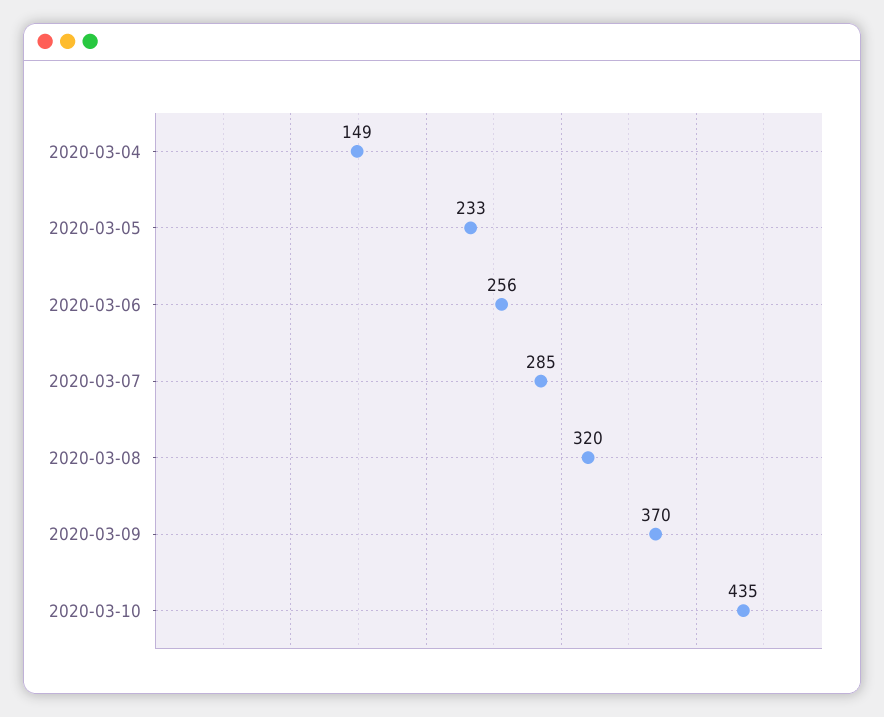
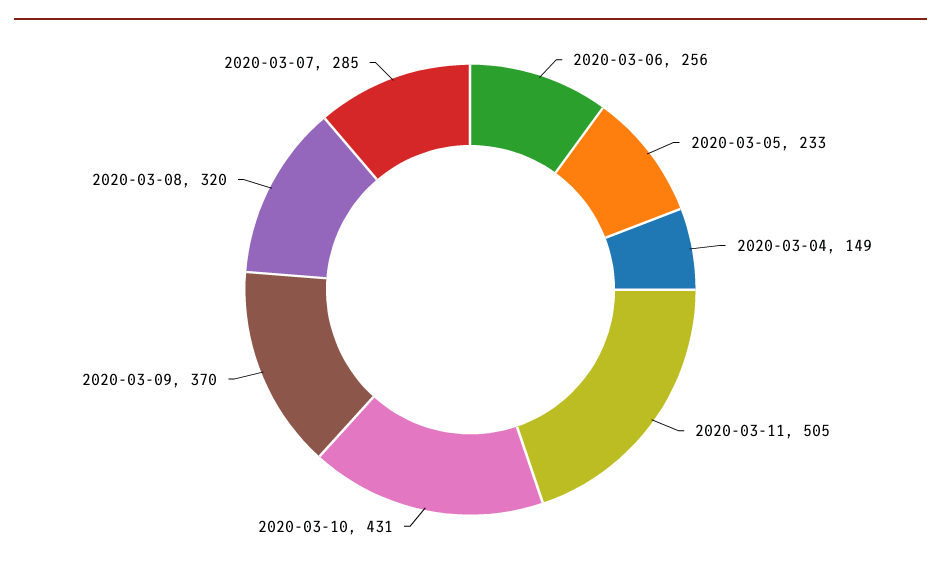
2020-03-10: 435 -> 431
2020-03-11: none -> 505

